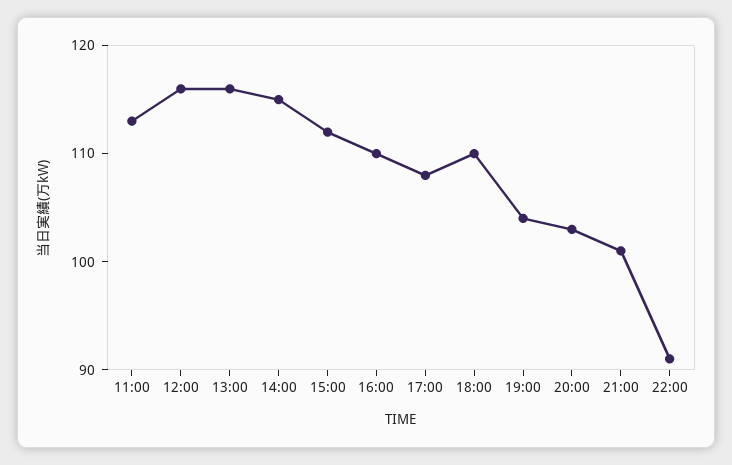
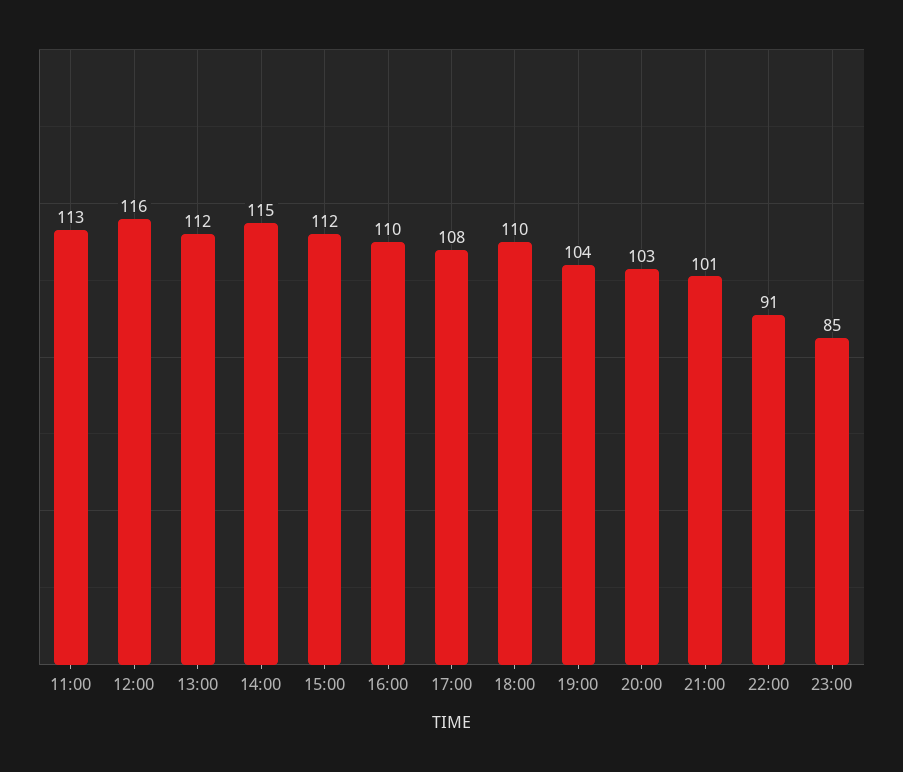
13:00: 116 -> 112
23:00: none -> 85

